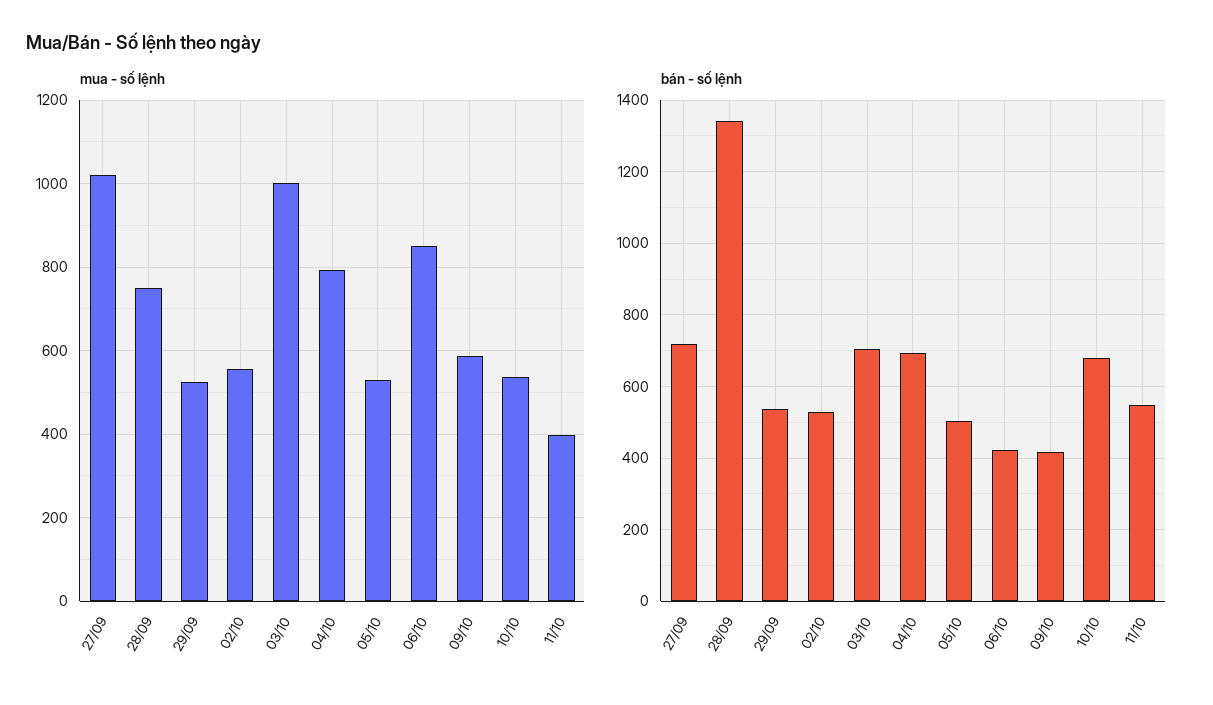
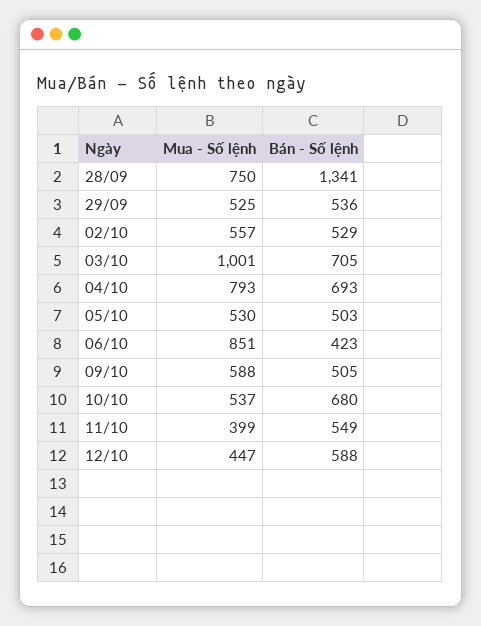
mua - số lệnh, 27/09: 1020 -> none
bán - số lệnh, 27/09: 720 -> none
bán - số lệnh, 09/10: 420 -> 505
mua - số lệnh, 12/10: none -> 447
bán - số lệnh, 12/10: none -> 588

